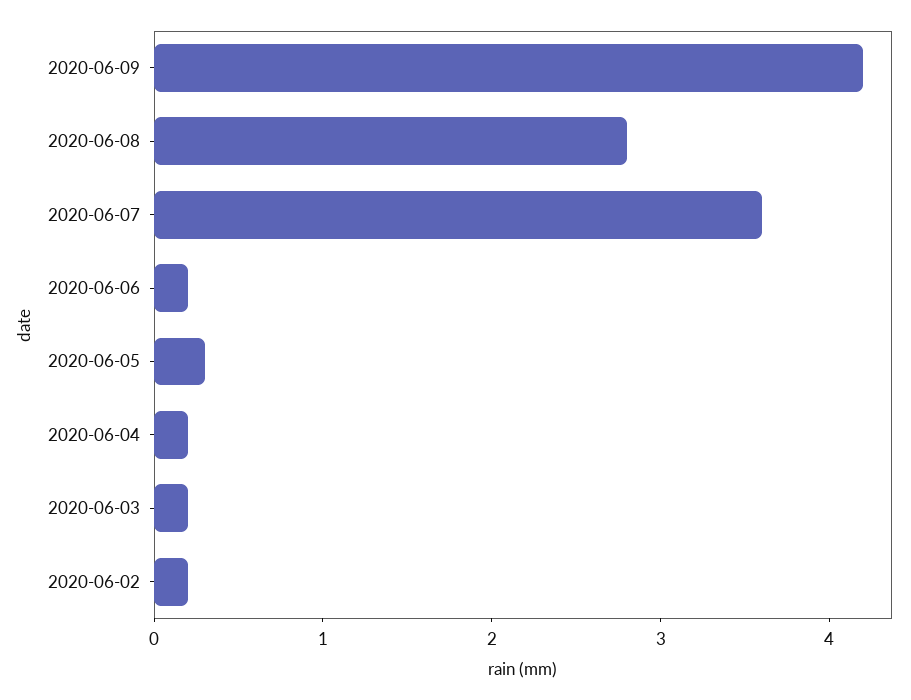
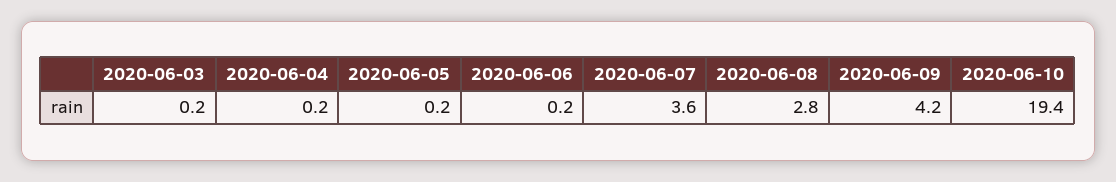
2020-06-05: 0.3 -> 0.2
2020-06-02: 0.2 -> none
2020-06-10: none -> 19.4

